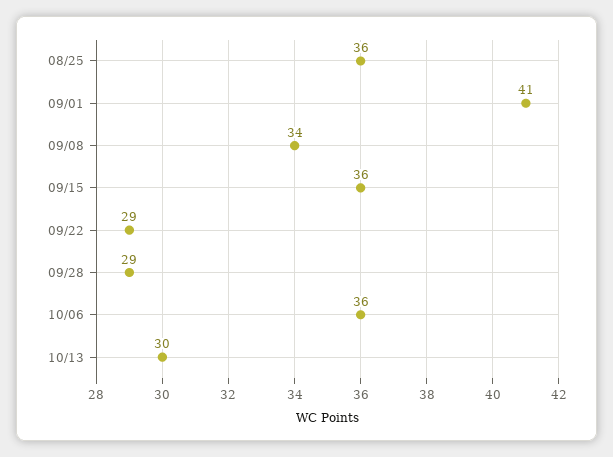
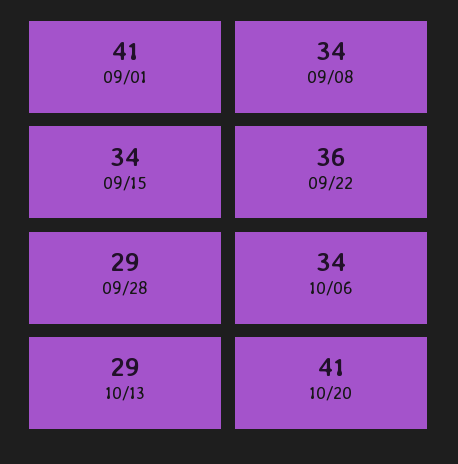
08/25: 36 -> none
09/15: 36 -> 34
09/22: 29 -> 36
10/06: 36 -> 34
10/13: 30 -> 29
10/20: none -> 41

